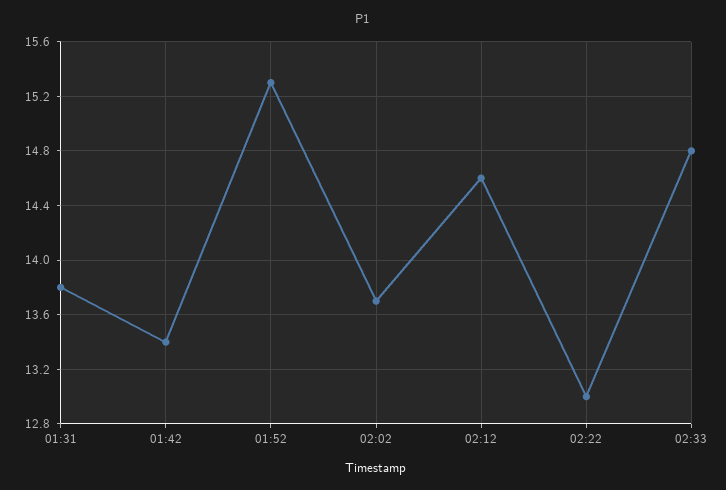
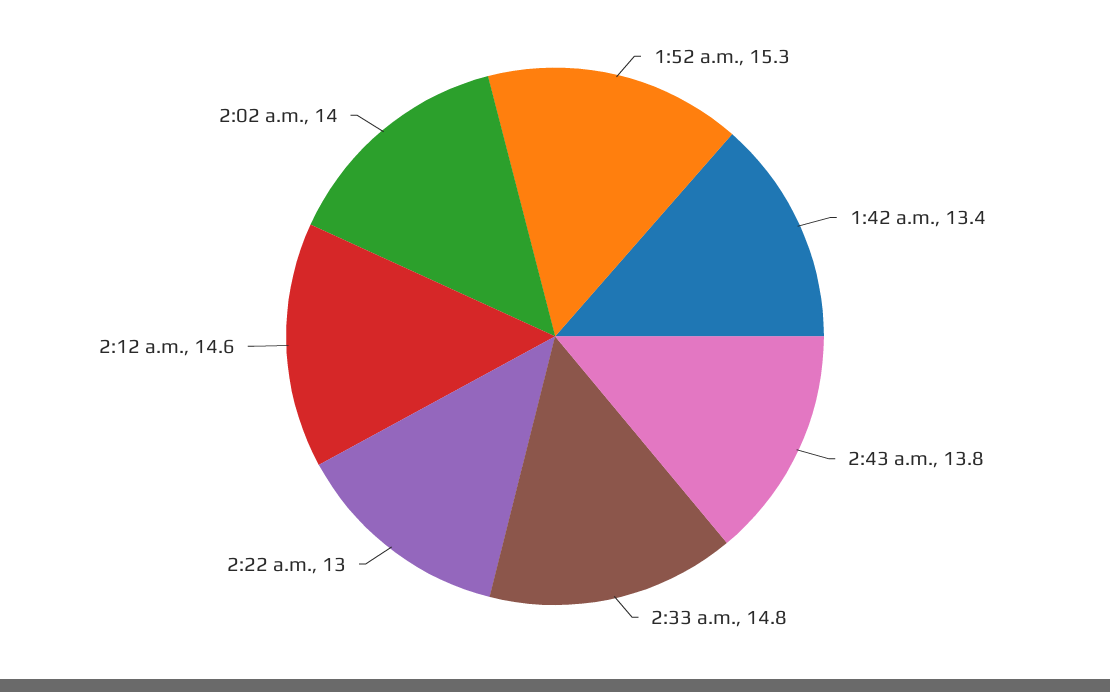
01:31: 13.8 -> none
02:02: 13.7 -> 14
2:43 a.m.: none -> 13.8

